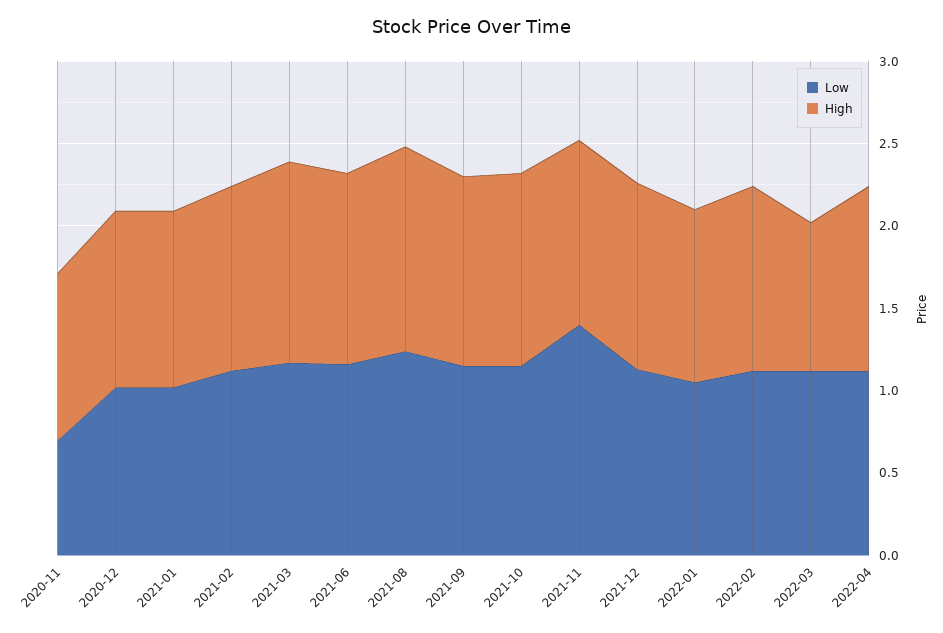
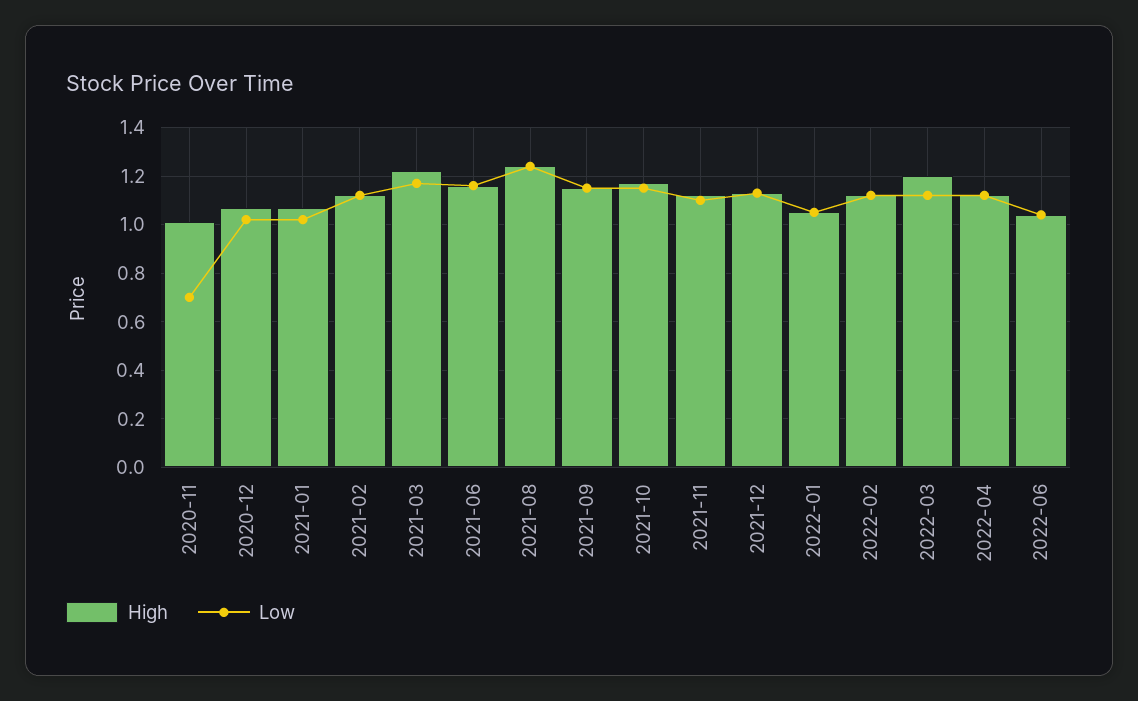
Low, 2021-11: 1.4 -> 1.1
High, 2022-03: 0.9 -> 1.2
High, 2022-06: none -> 1.05
Low, 2022-06: none -> 1.05

